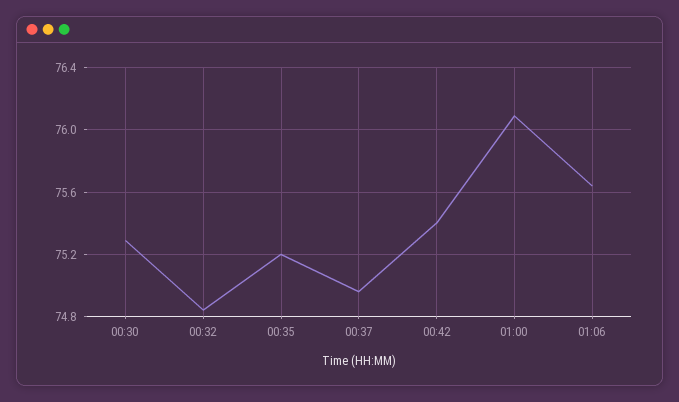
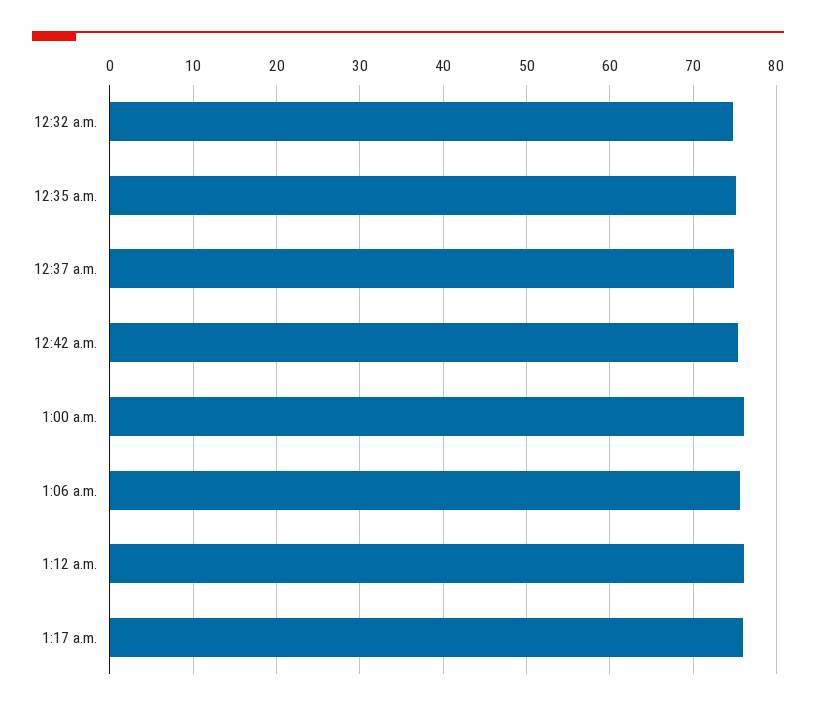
00:30: 75.3 -> none
1:12 a.m.: none -> 76
1:17 a.m.: none -> 76

